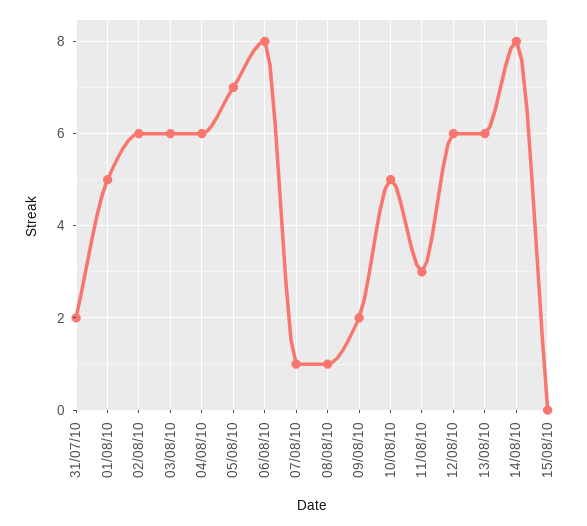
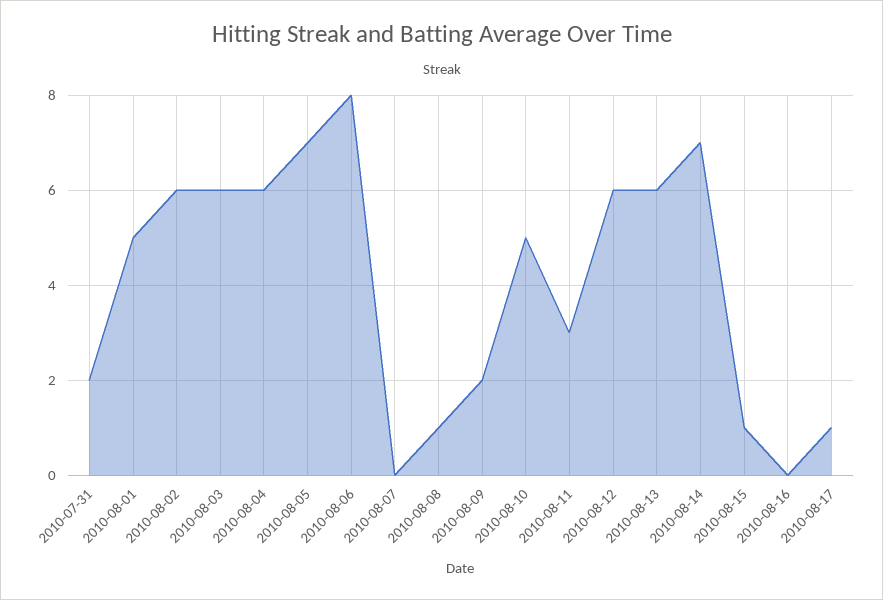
07/08/10: 1 -> 0
14/08/10: 8 -> 7
15/08/10: 0 -> 1
2010-08-16: none -> 0
2010-08-17: none -> 1

